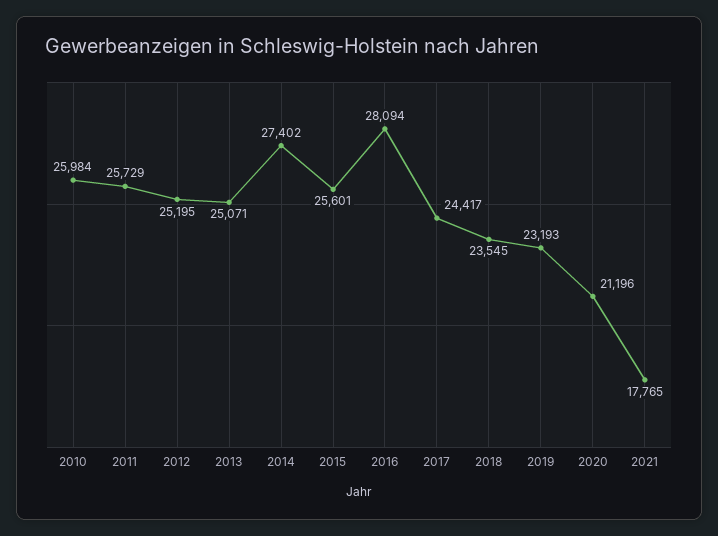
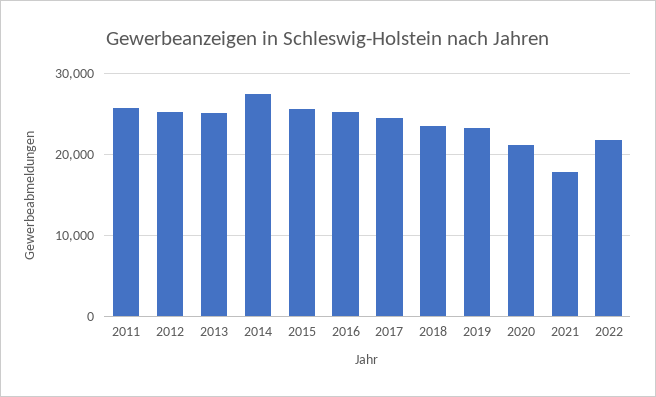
2010: 25984 -> none
2016: 28094 -> 25000
2022: none -> 22000

